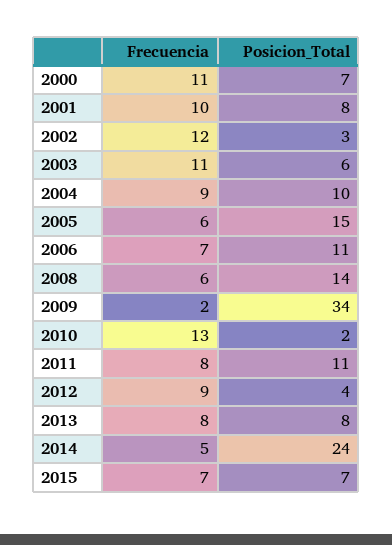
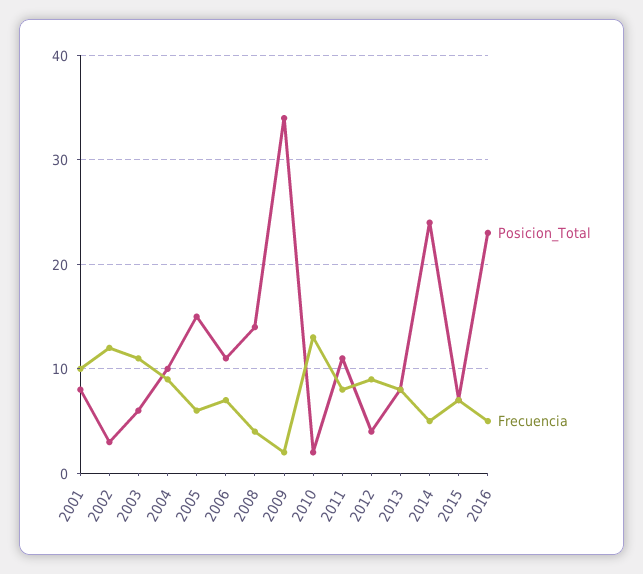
Frecuencia, 2000: 11 -> none
Posicion_Total, 2000: 7 -> none
Frecuencia, 2008: 6 -> 4
Posicion_Total, 2016: none -> 23
Frecuencia, 2016: none -> 5

